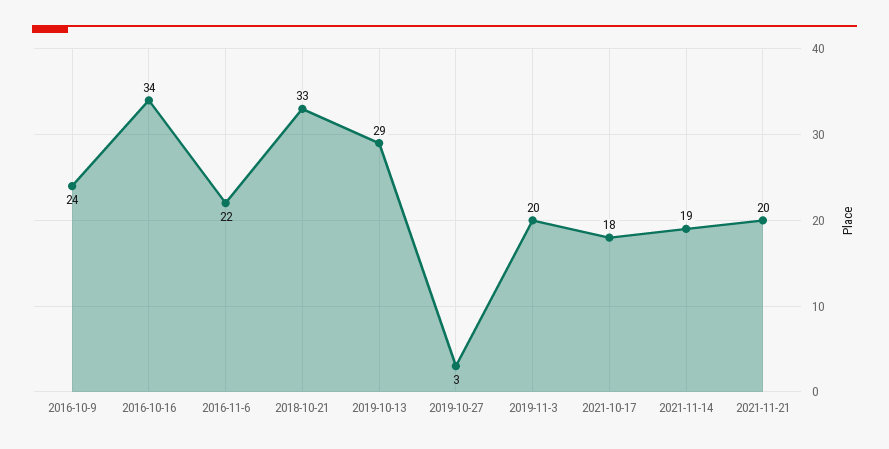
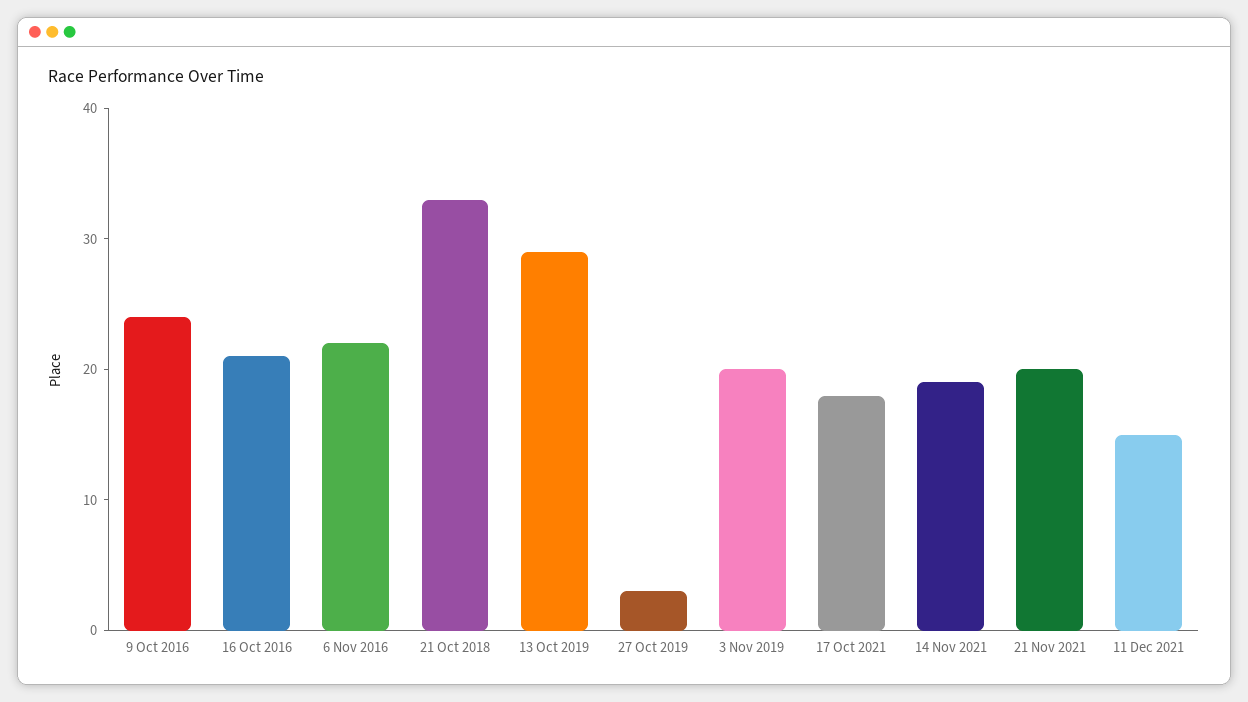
2016-10-16: 34 -> 21
11 Dec 2021: none -> 15

